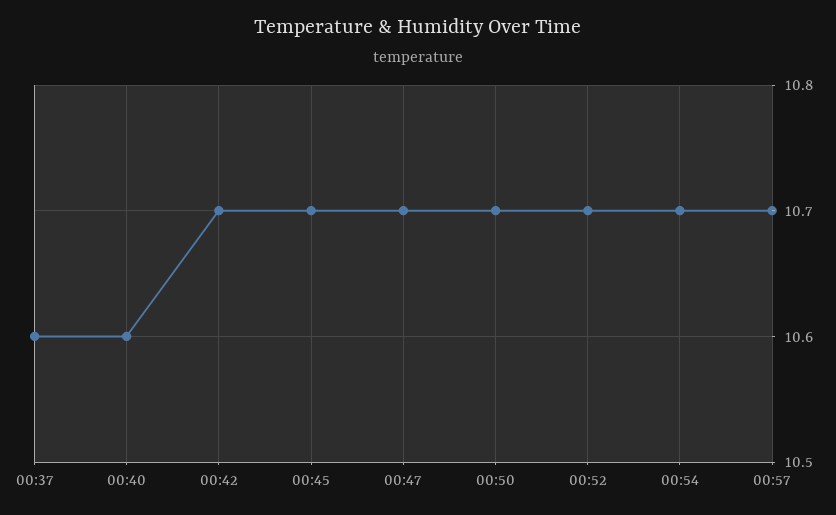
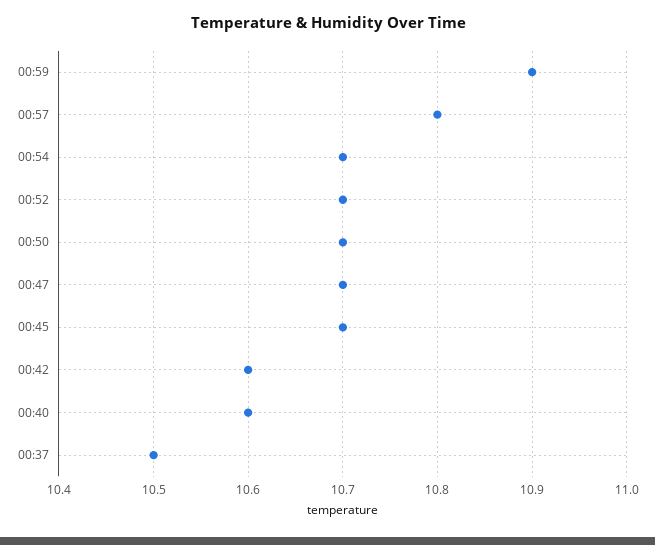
00:37: 10.6 -> 10.5
00:42: 10.7 -> 10.6
00:57: 10.7 -> 10.8
00:59: none -> 10.9

